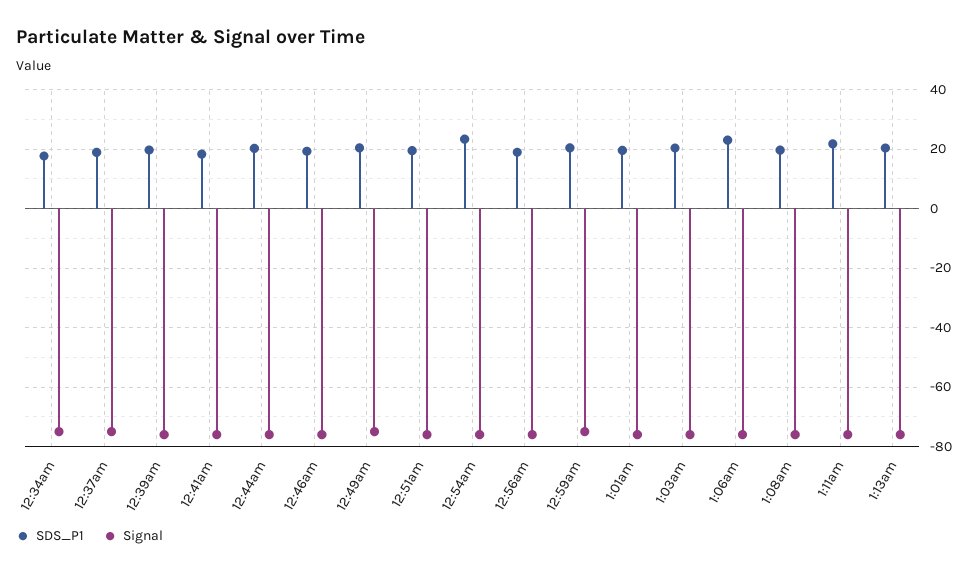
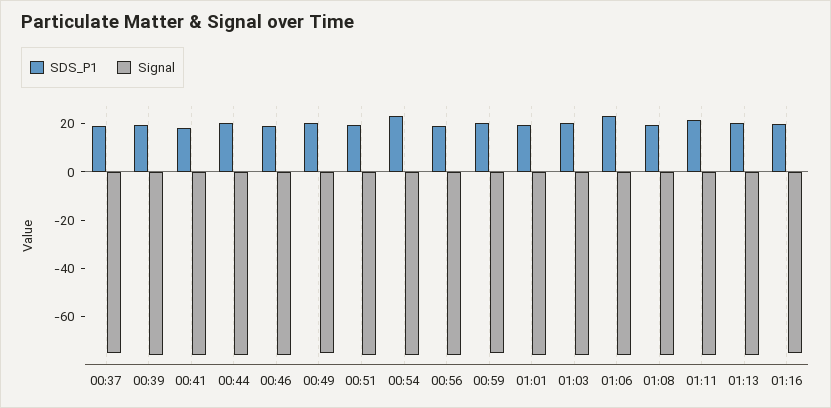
SDS_P1, 12:34am: 17.5 -> none
Signal, 12:34am: -75 -> none
SDS_P1, 01:16: none -> 20
Signal, 01:16: none -> -75

